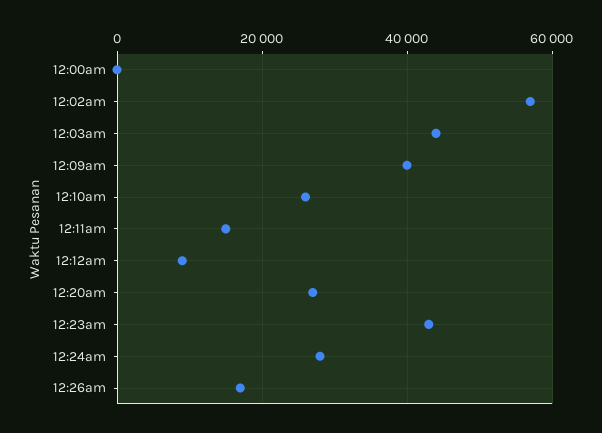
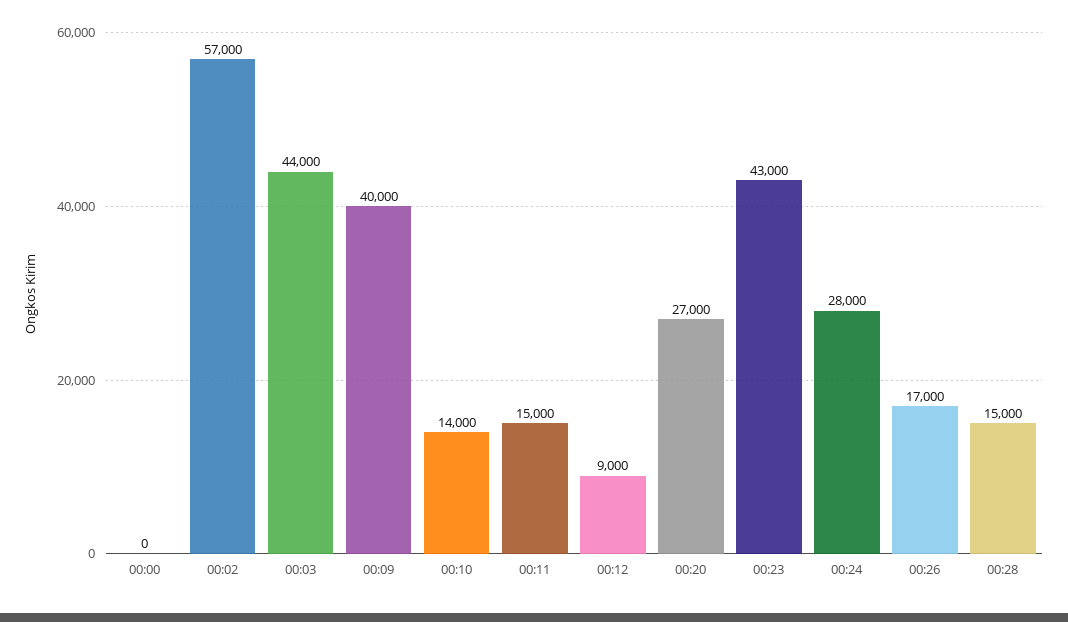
12:10am: 26000 -> 14000
00:28: none -> 15000

